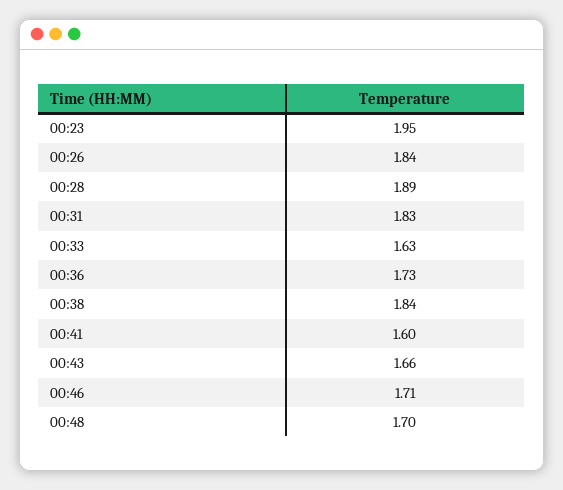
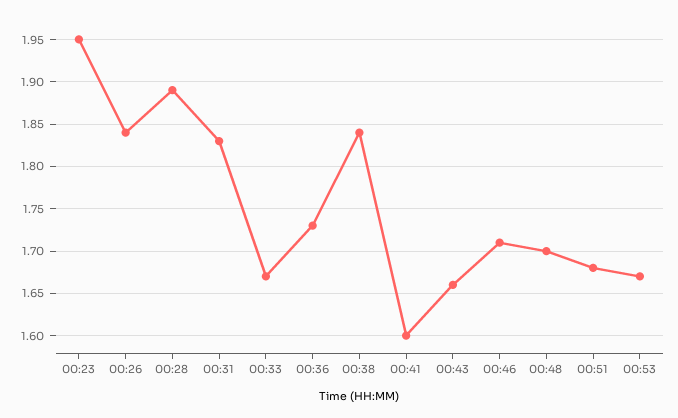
00:33: 1.63 -> 1.67
00:51: none -> 1.68
00:53: none -> 1.67

